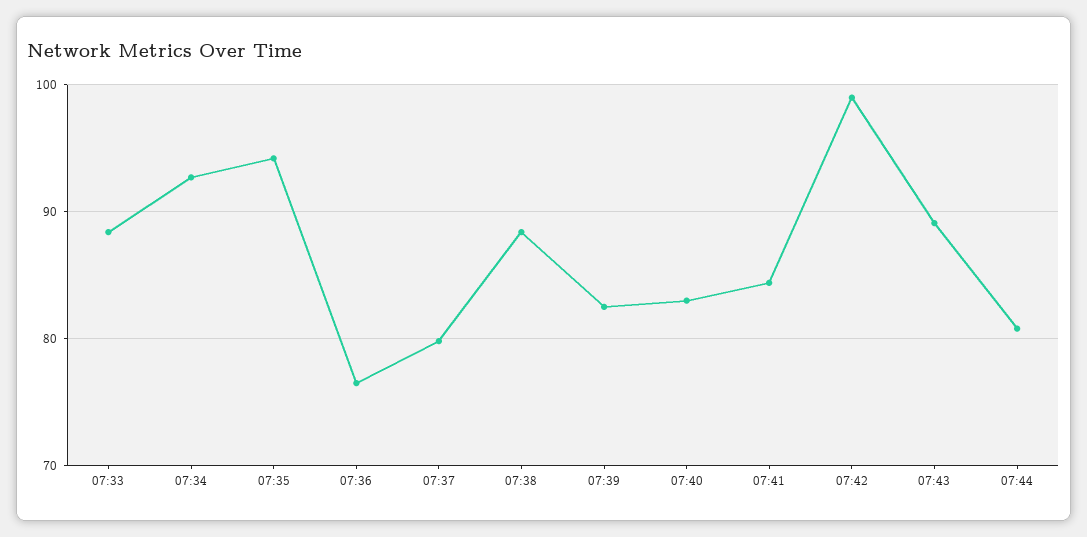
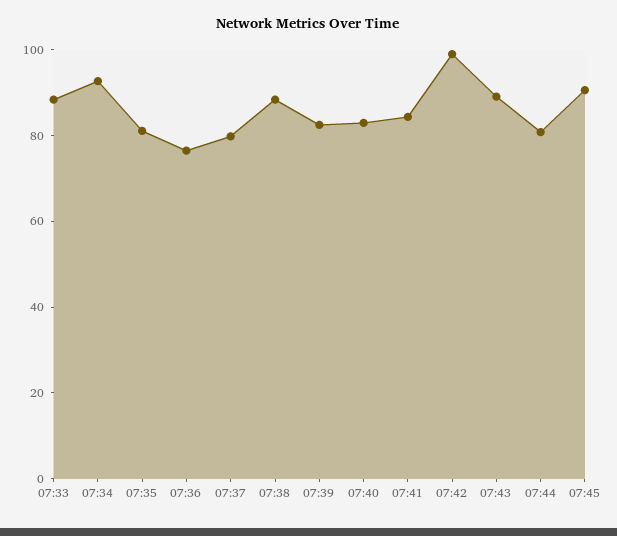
07:35: 94 -> 80
07:45: none -> 90

